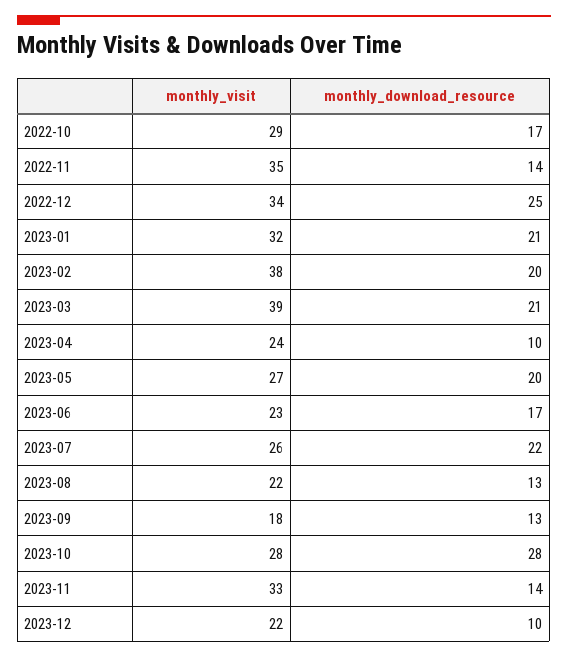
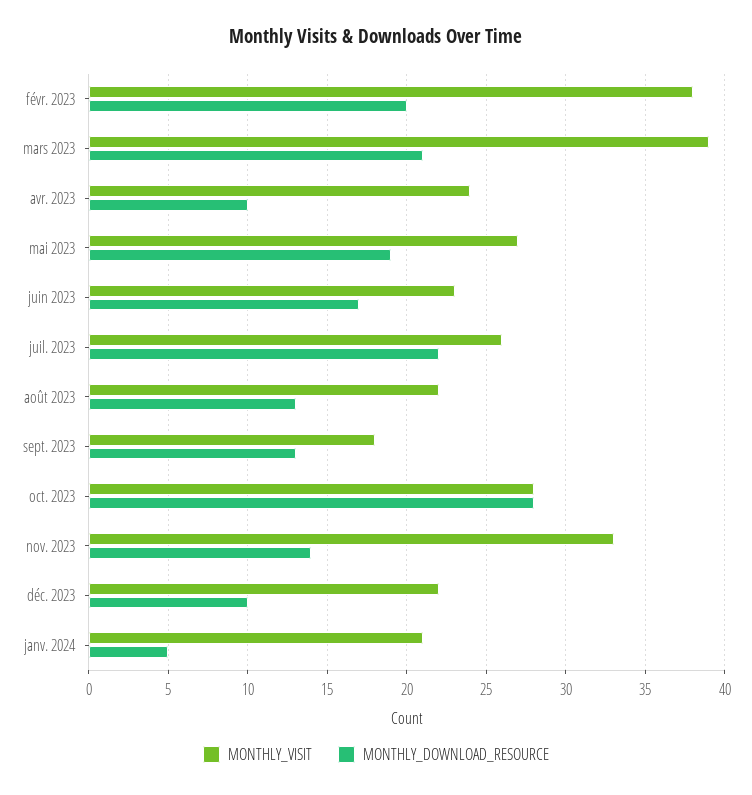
monthly_visit, 2022-10: 29 -> none
monthly_download_resource, 2022-10: 17 -> none
monthly_visit, 2022-11: 35 -> none
monthly_download_resource, 2022-11: 14 -> none
monthly_visit, 2022-12: 34 -> none
monthly_download_resource, 2022-12: 25 -> none
monthly_visit, 2023-01: 32 -> none
monthly_download_resource, 2023-01: 21 -> none
monthly_download_resource, 2023-05: 20 -> 19
monthly_visit, janv. 2024: none -> 21
monthly_download_resource, janv. 2024: none -> 5

